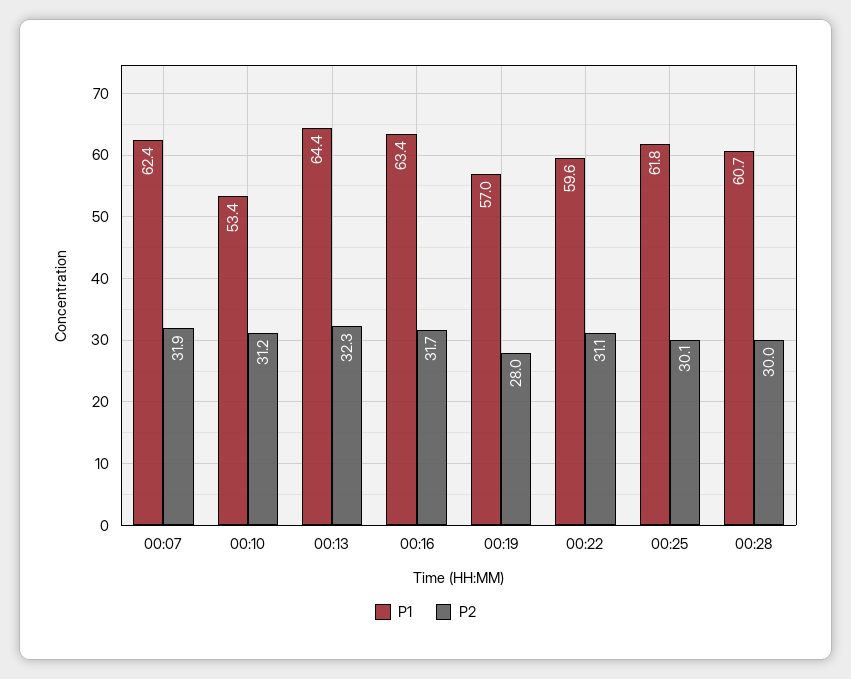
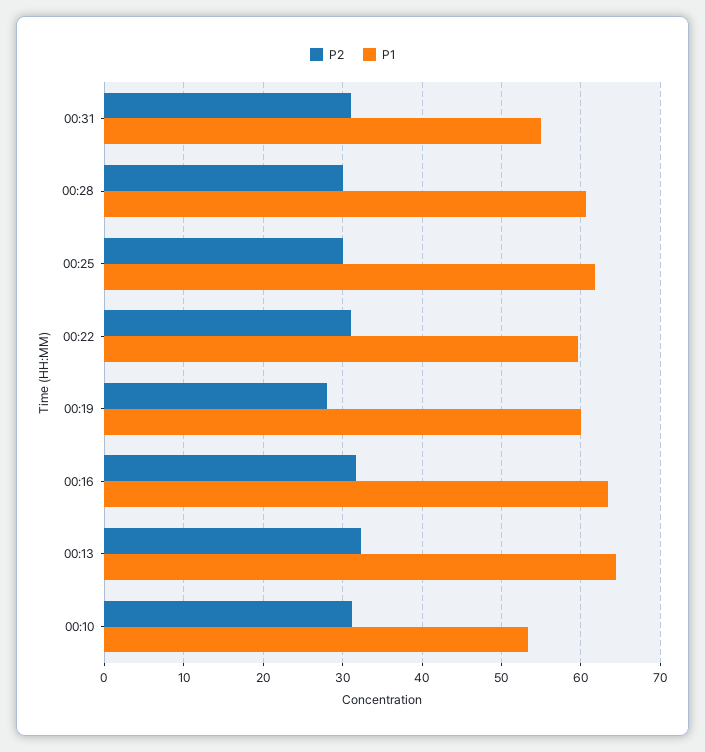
P1, 00:07: 62.4 -> none
P2, 00:07: 31.9 -> none
P1, 00:19: 57 -> 60
P2, 00:31: none -> 31
P1, 00:31: none -> 55

